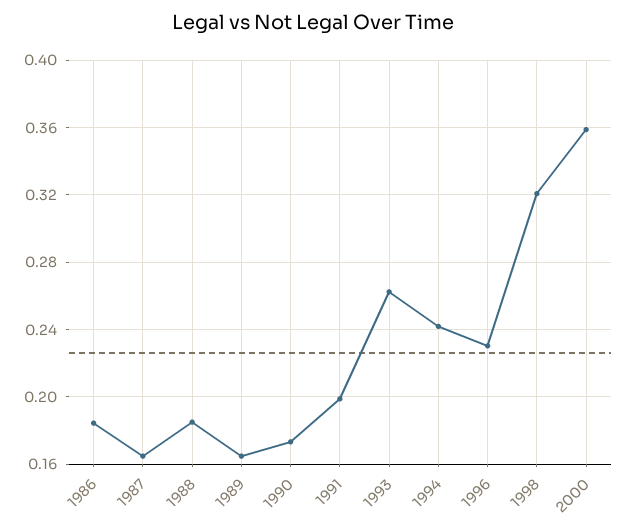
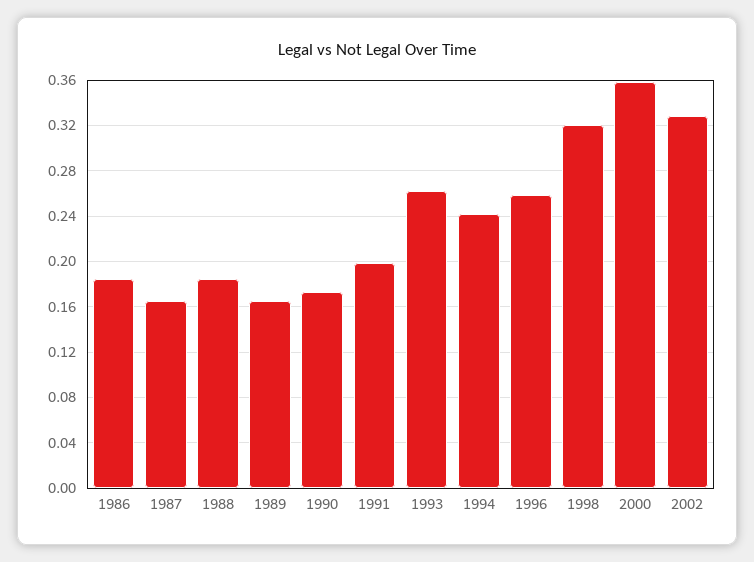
1996: 0.23 -> 0.26
2002: none -> 0.33

